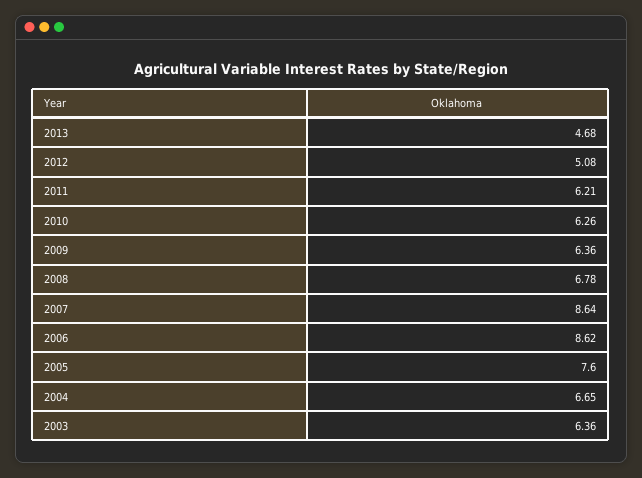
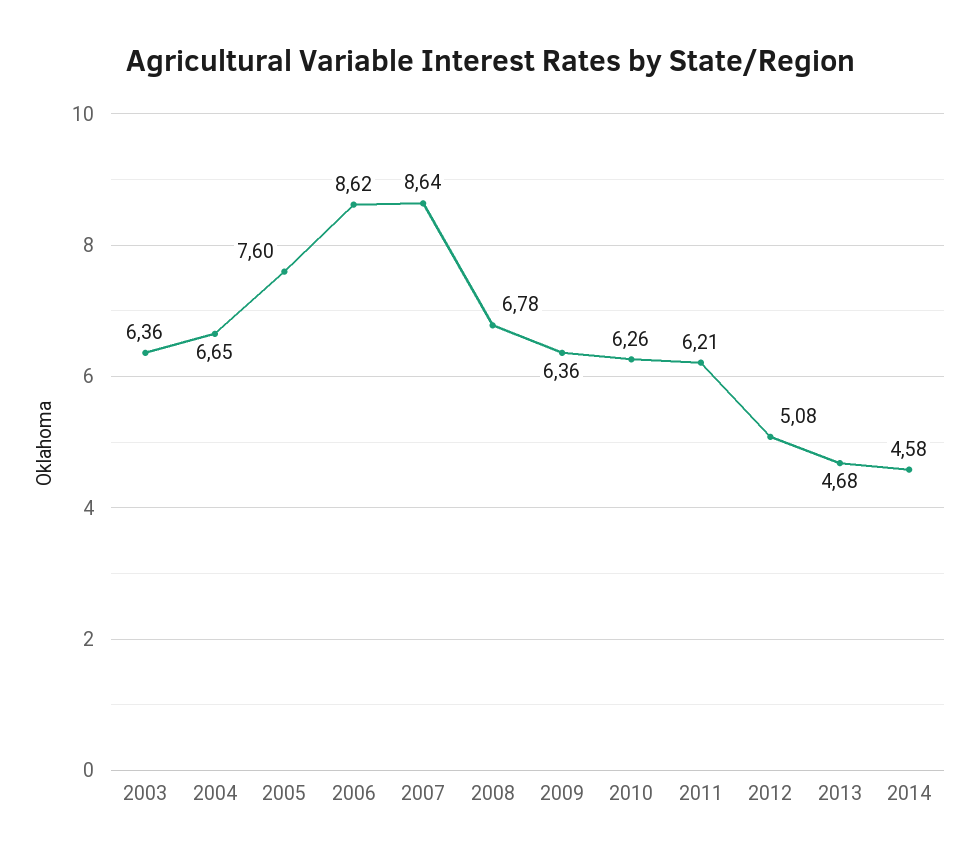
2014: none -> 4.58

